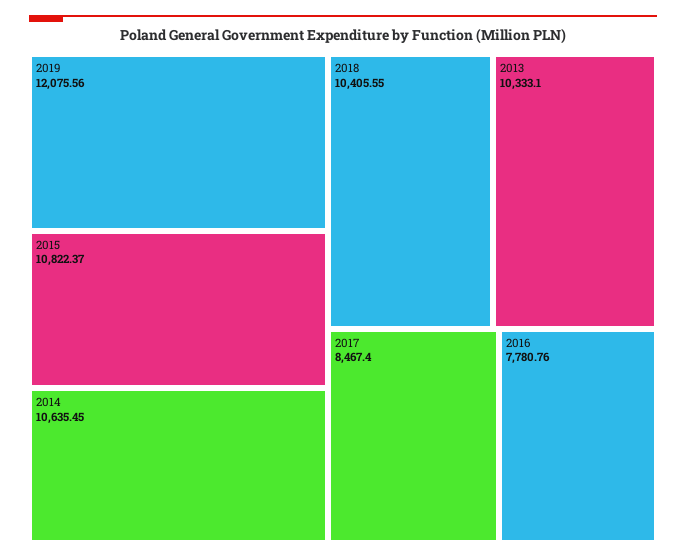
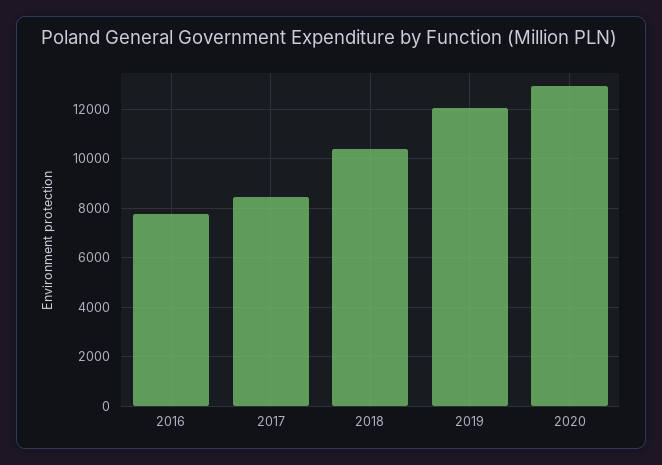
2015: 10822.37 -> none
2014: 10635.45 -> none
2013: 10333.1 -> none
2020: none -> 13000

